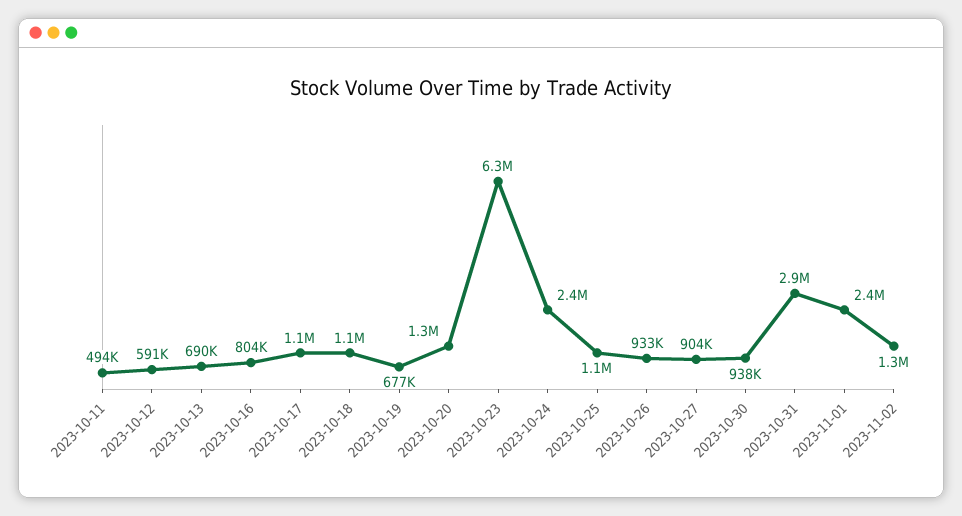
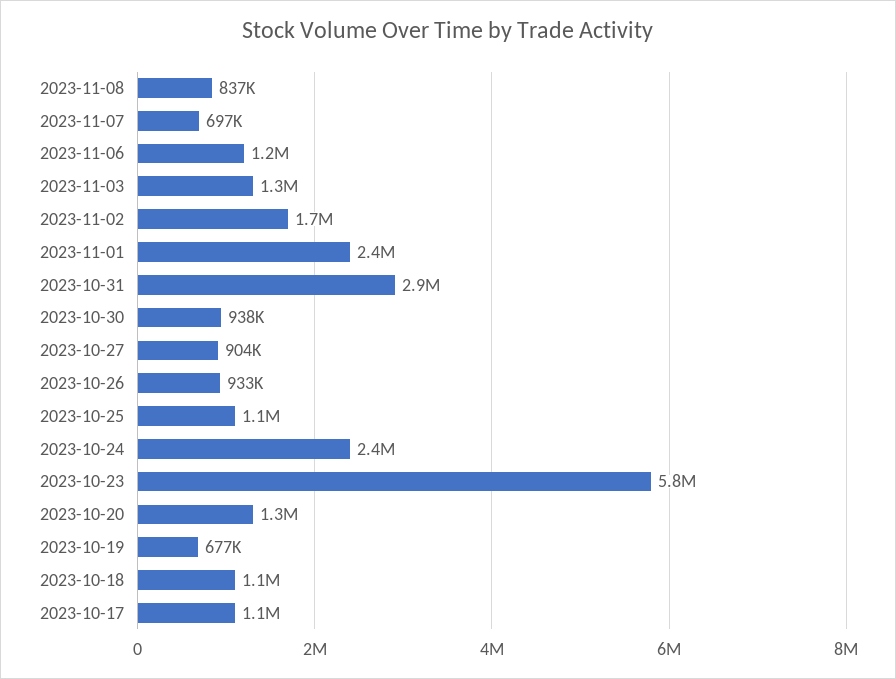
2023-10-11: 494000 -> none
2023-10-12: 591000 -> none
2023-10-13: 690000 -> none
2023-10-16: 804000 -> none
2023-10-23: 6300000 -> 5800000
2023-11-02: 1300000 -> 1700000
2023-11-08: none -> 837000
2023-11-07: none -> 697000
2023-11-06: none -> 1200000
2023-11-03: none -> 1300000

